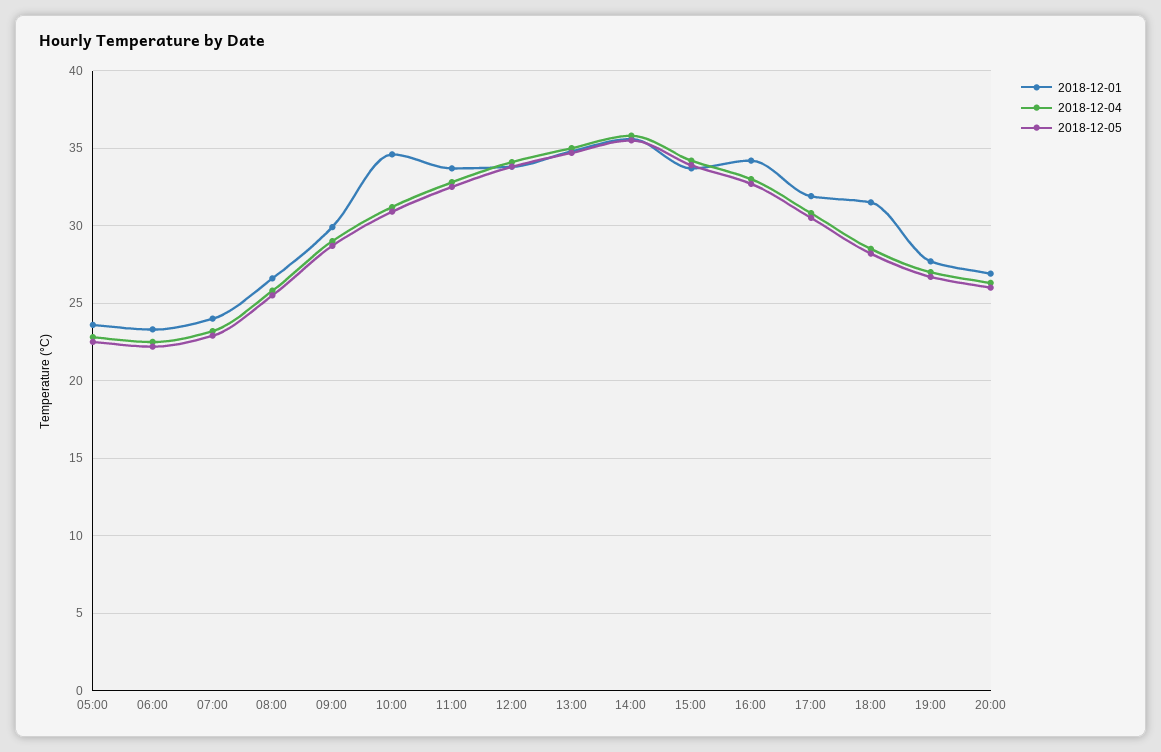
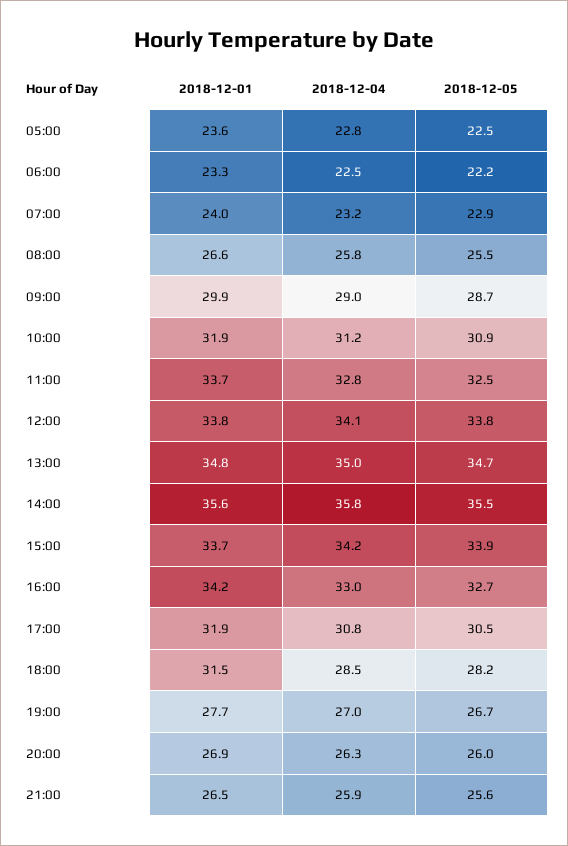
2018-12-01, 10:00: 34.5 -> 31.9
2018-12-01, 21:00: none -> 26.5
2018-12-04, 21:00: none -> 25.9
2018-12-05, 21:00: none -> 25.6

